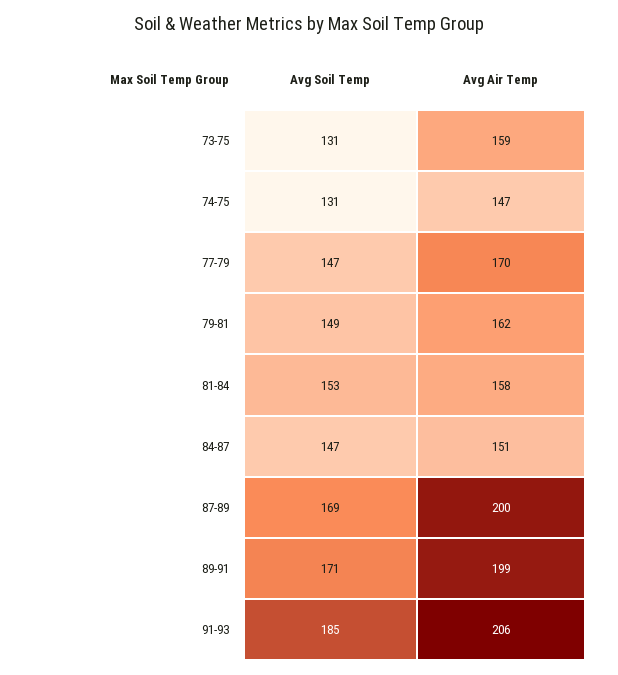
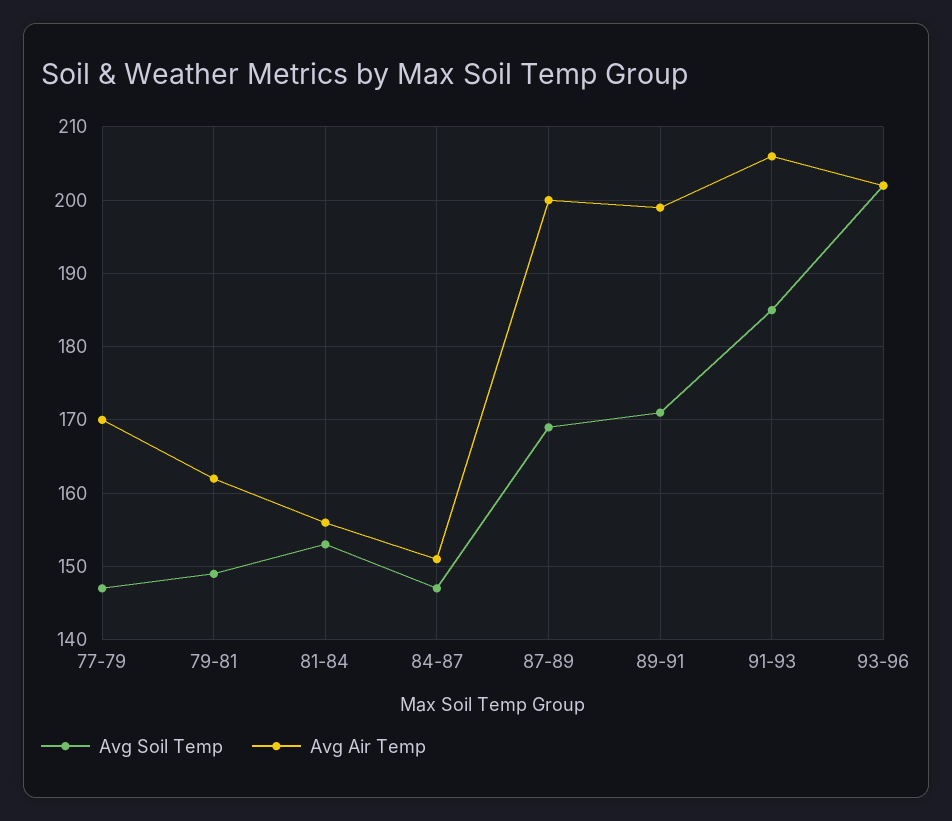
Avg Soil Temp, 73-75: 131 -> none
Avg Air Temp, 73-75: 159 -> none
Avg Soil Temp, 74-75: 131 -> none
Avg Air Temp, 74-75: 147 -> none
Avg Air Temp, 81-84: 158 -> 156
Avg Soil Temp, 93-96: none -> 202
Avg Air Temp, 93-96: none -> 202

